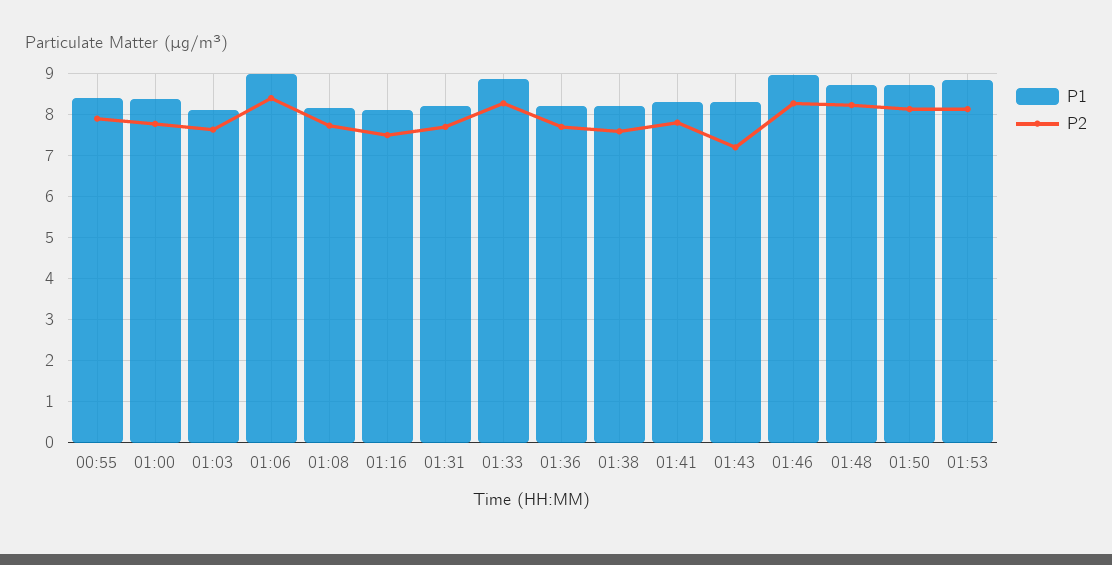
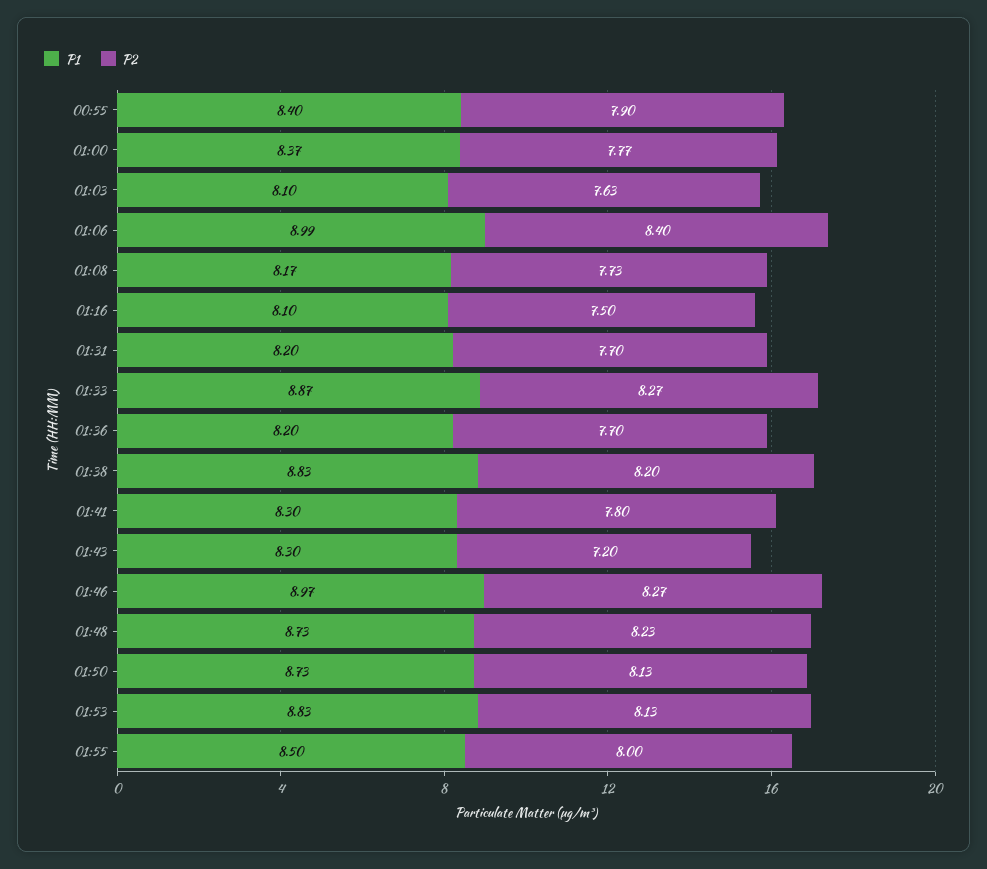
P1, 01:38: 8.2 -> 8.83
P2, 01:38: 7.6 -> 8.2
P1, 01:55: none -> 8.5
P2, 01:55: none -> 8

